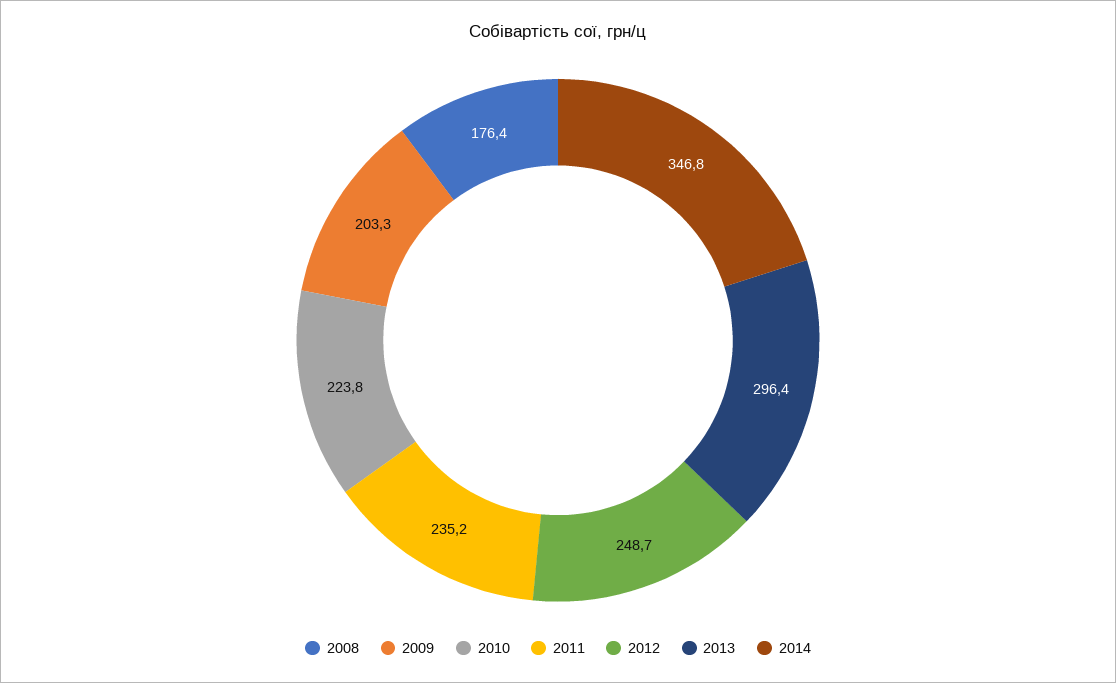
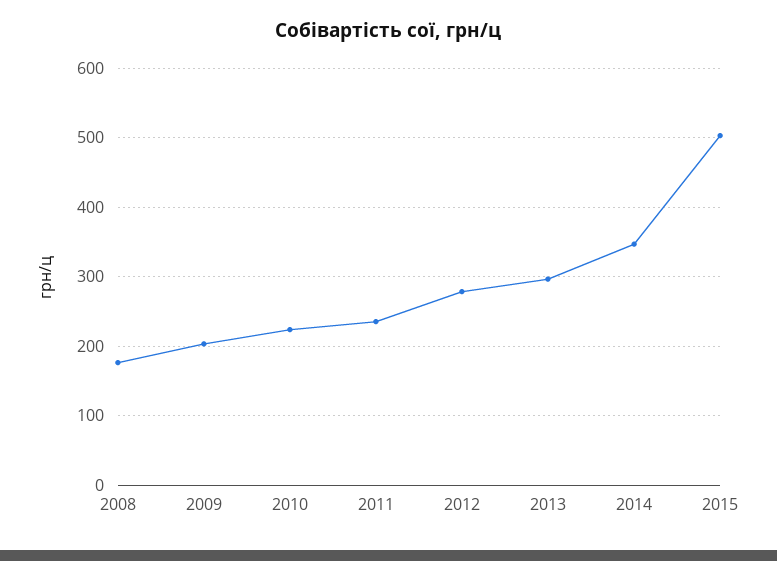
2012: 248.7 -> 280
2015: none -> 500

